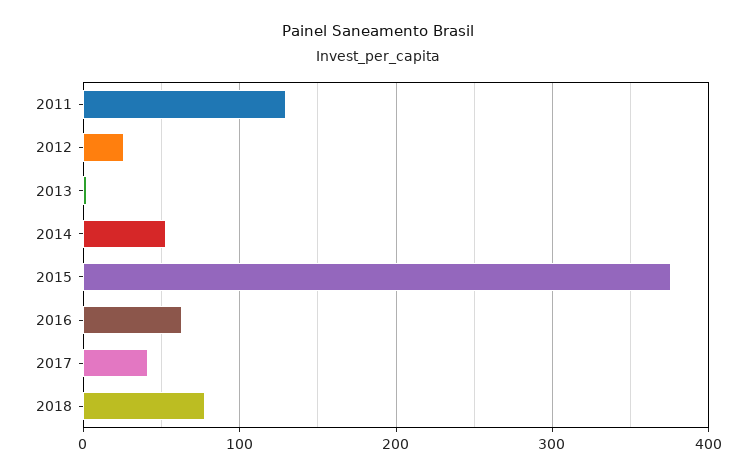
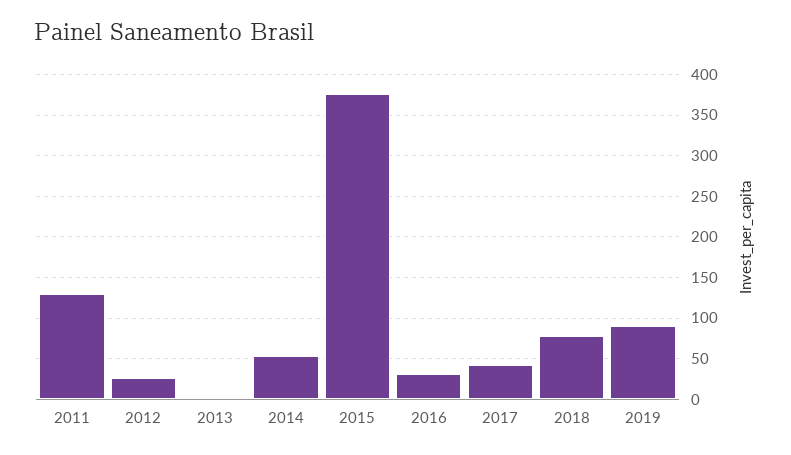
2016: 60 -> 30
2019: none -> 90

